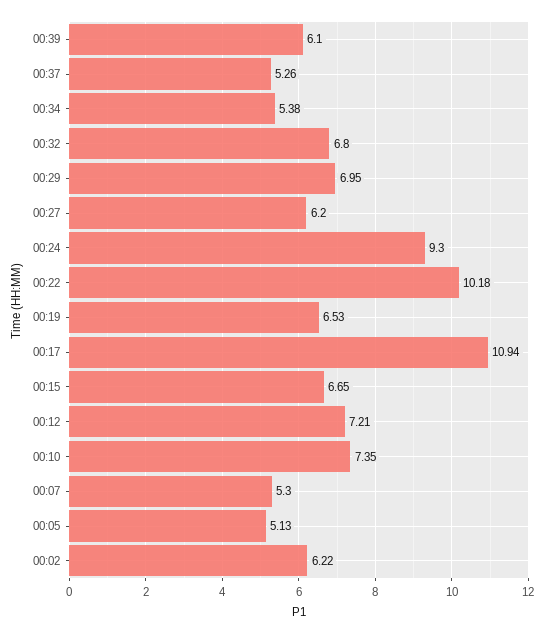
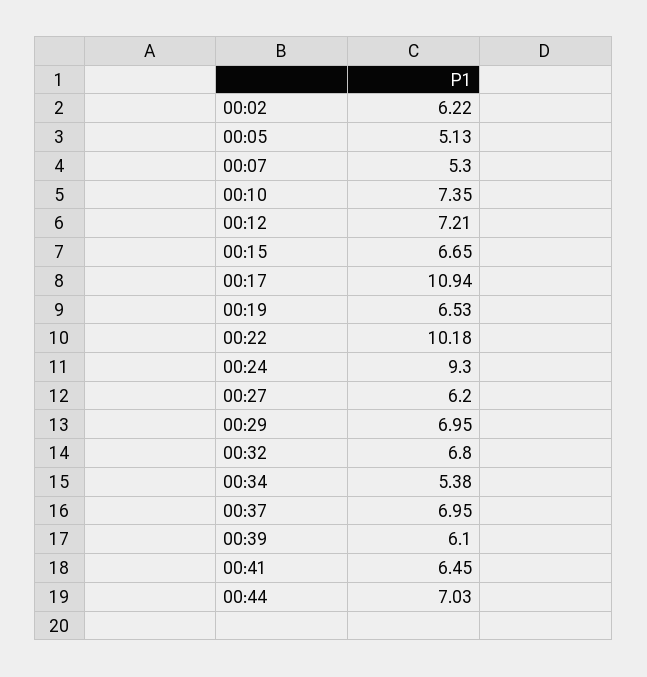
00:37: 5.26 -> 6.95
00:41: none -> 6.45
00:44: none -> 7.03

